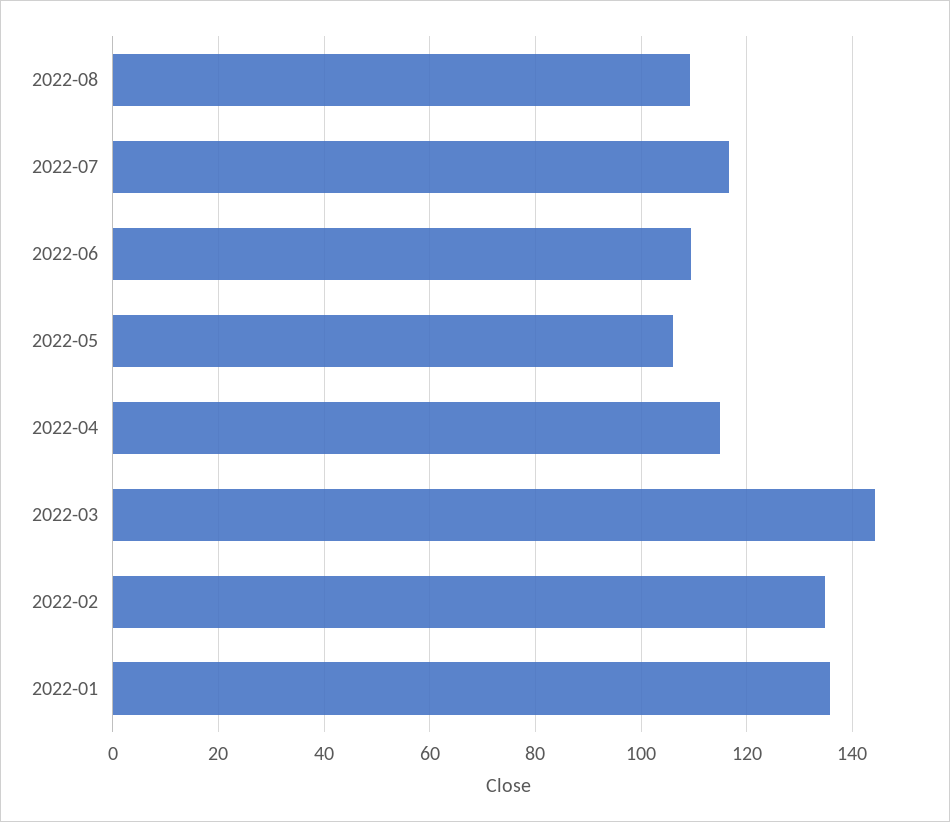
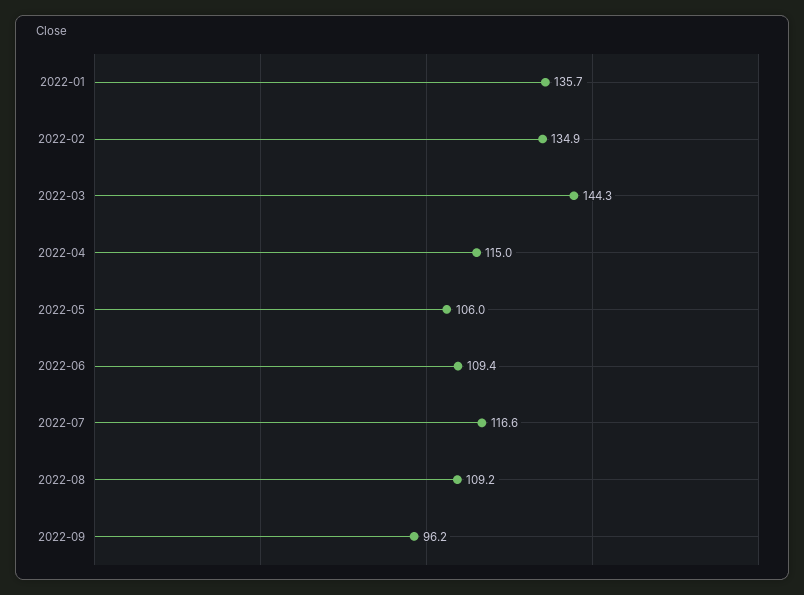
2022-09: none -> 96.2

